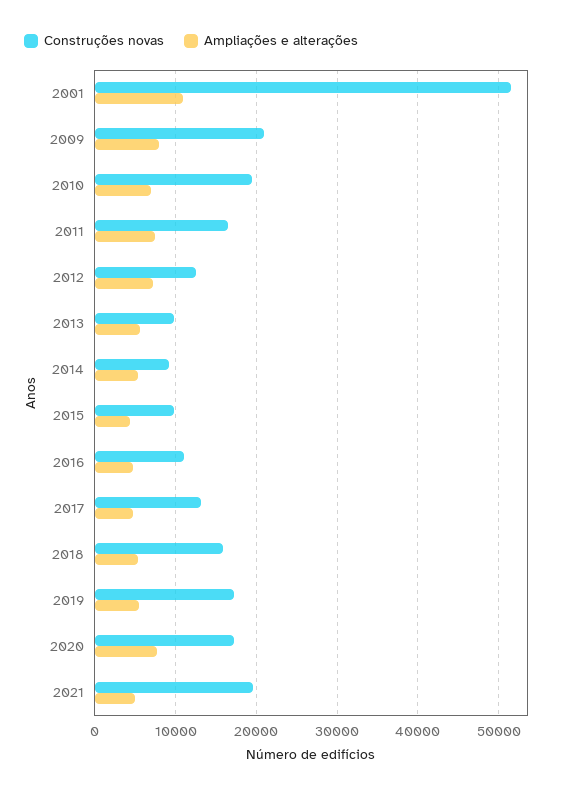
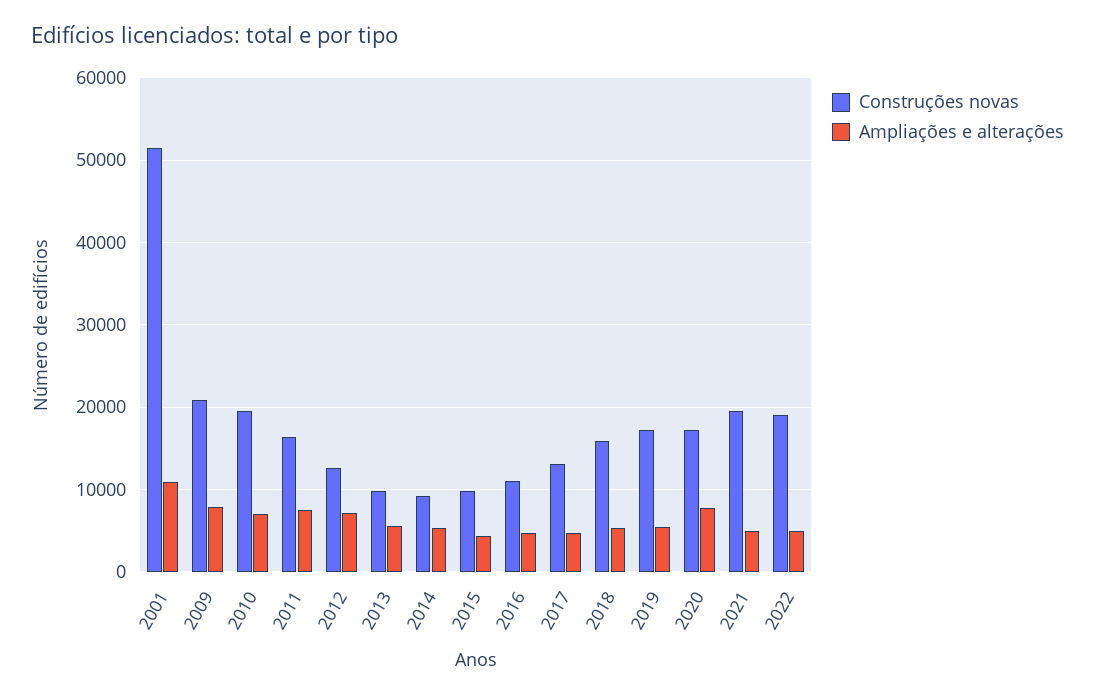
Construções novas, 2022: none -> 19000
Ampliações e alterações, 2022: none -> 5000

